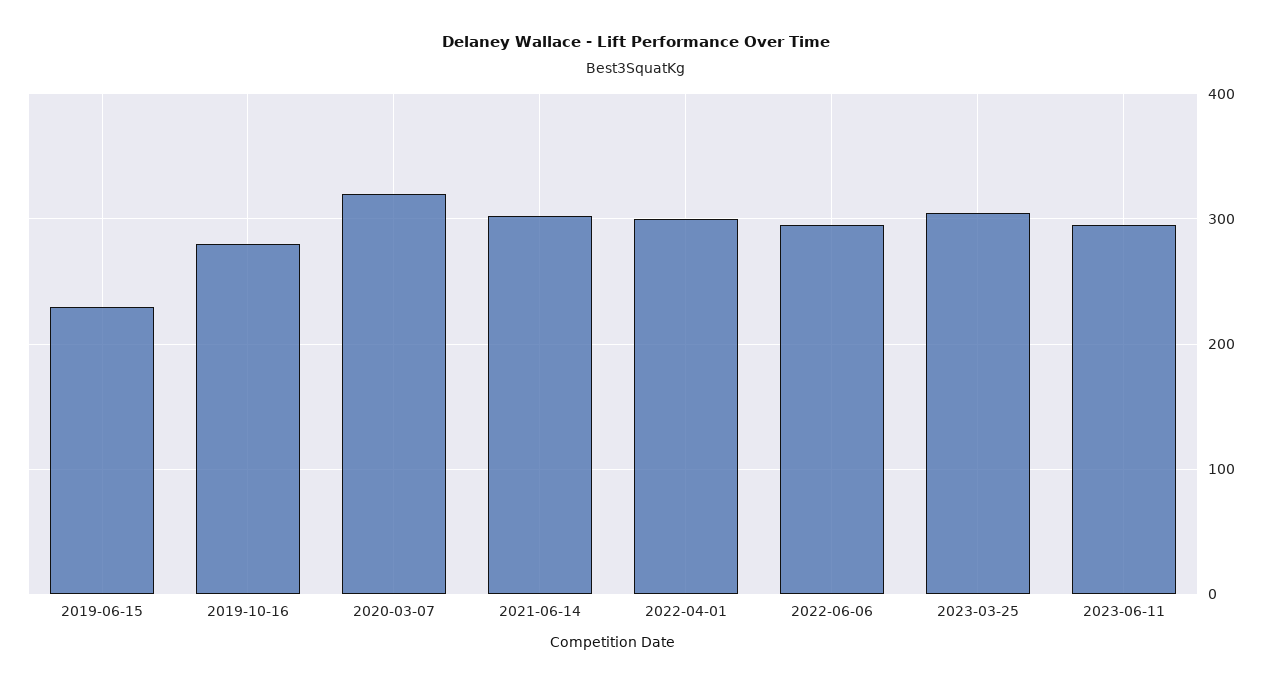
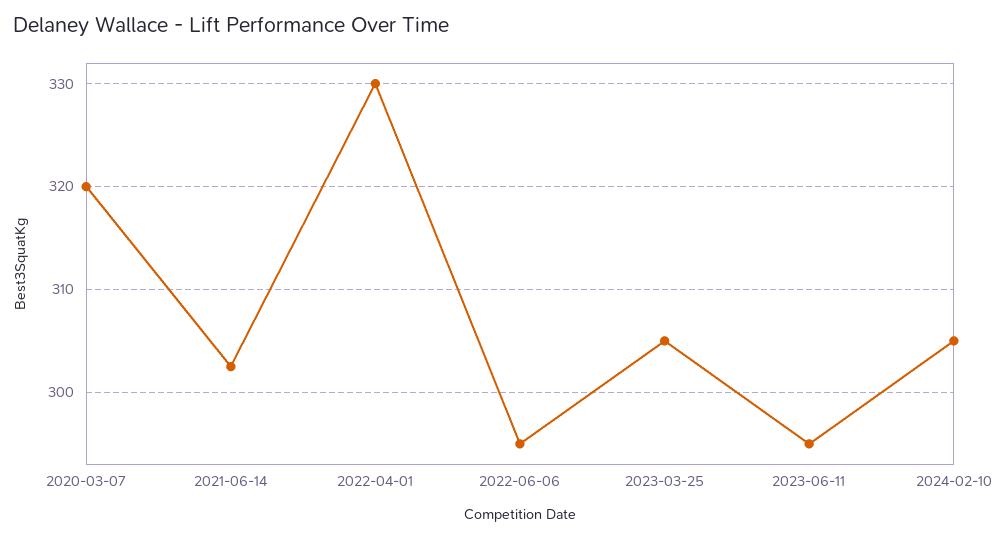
2019-06-15: 230 -> none
2019-10-16: 280 -> none
2022-04-01: 300 -> 330
2024-02-10: none -> 305

